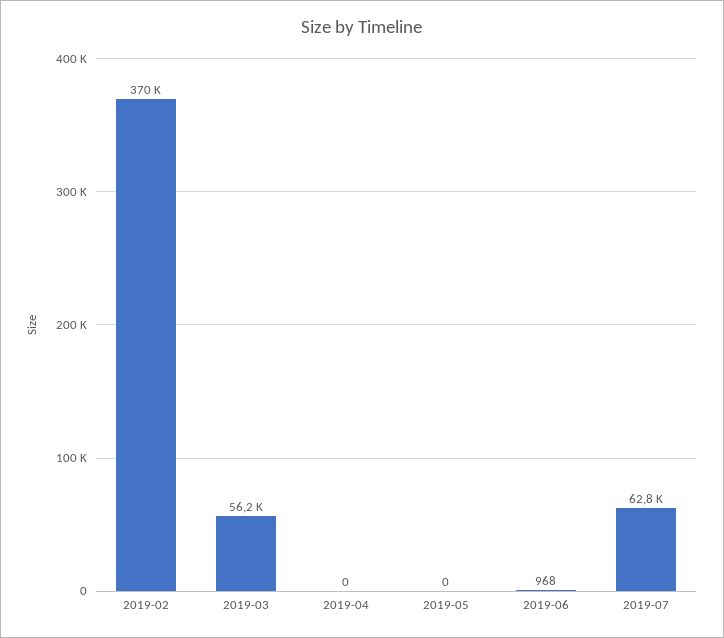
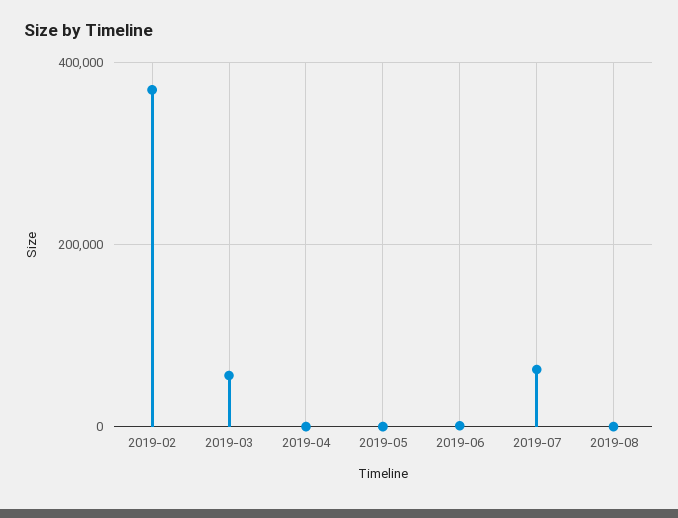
2019-08: none -> 0

